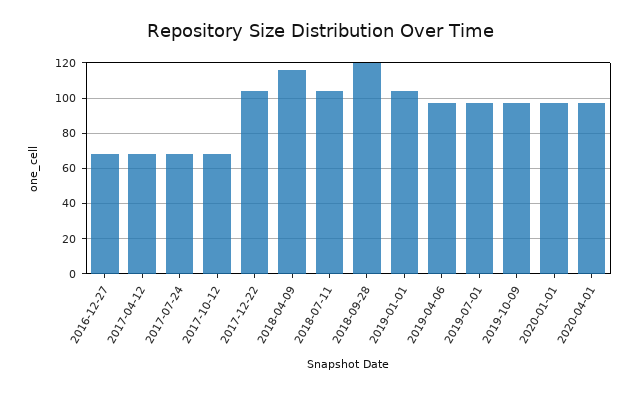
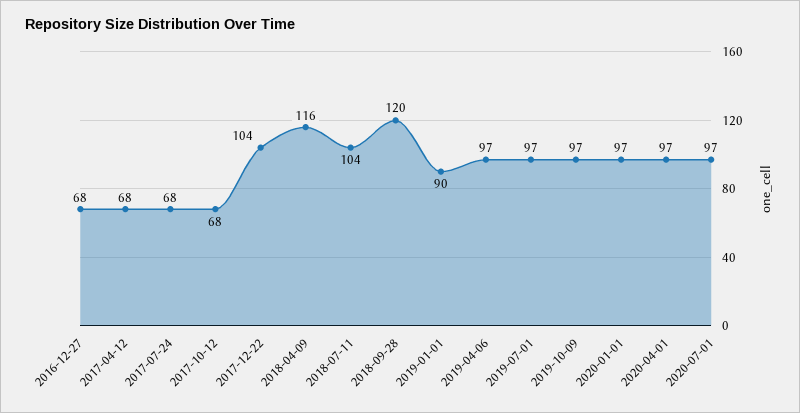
2019-01-01: 105 -> 90
2020-07-01: none -> 97

